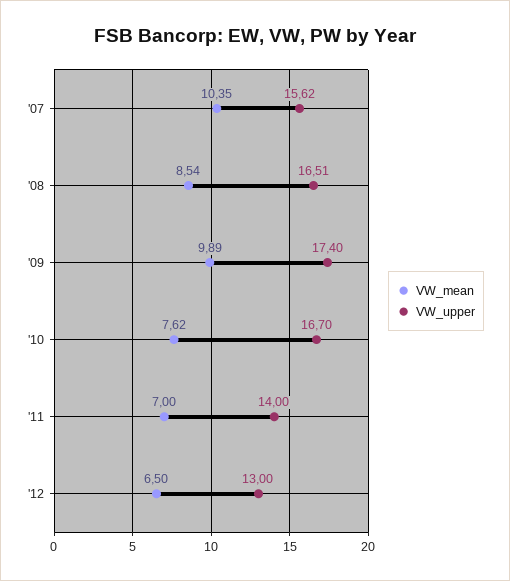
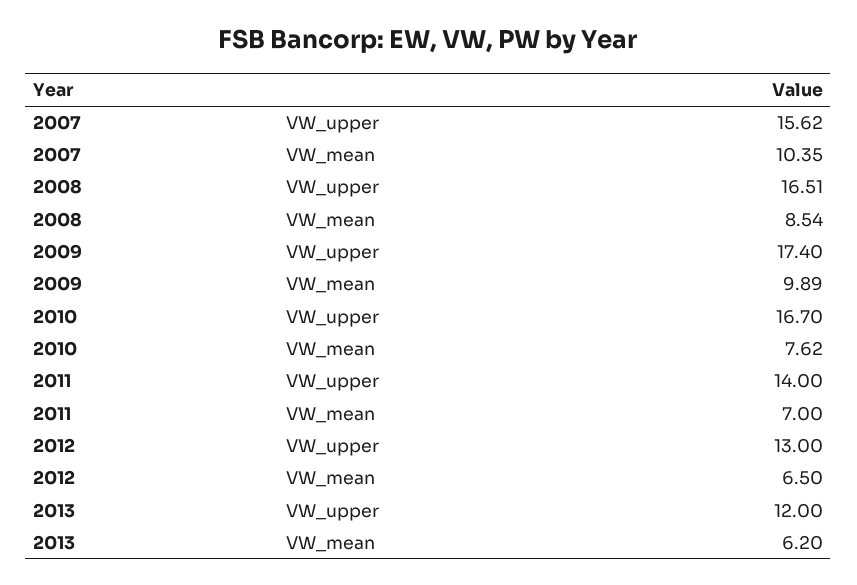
VW_upper, 2013: none -> 12
VW_mean, 2013: none -> 6.2

